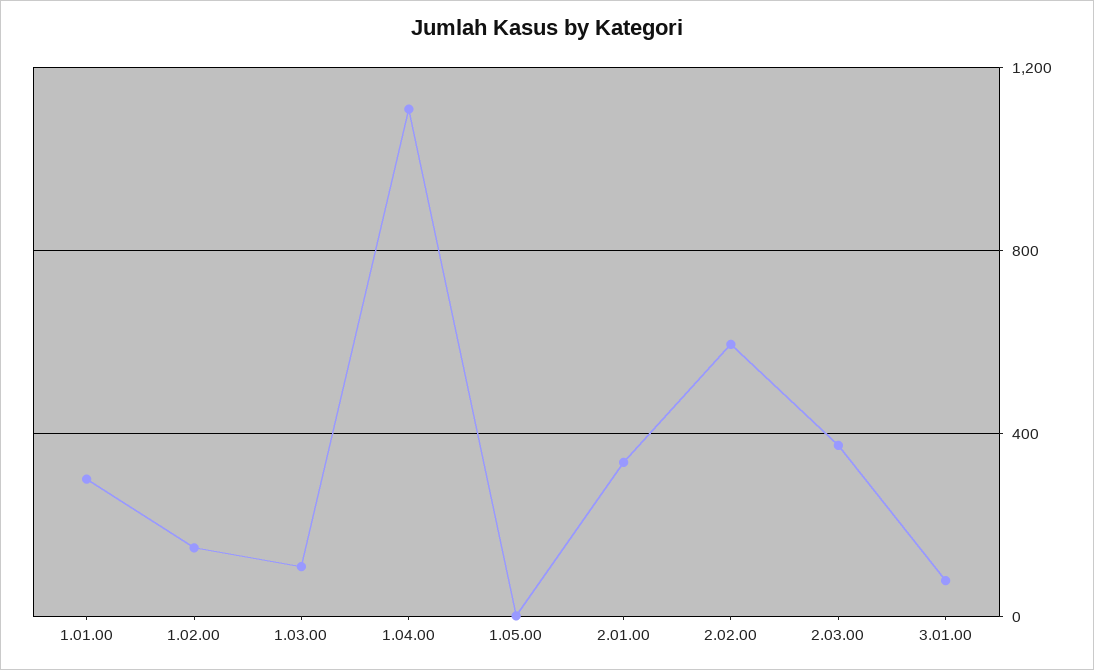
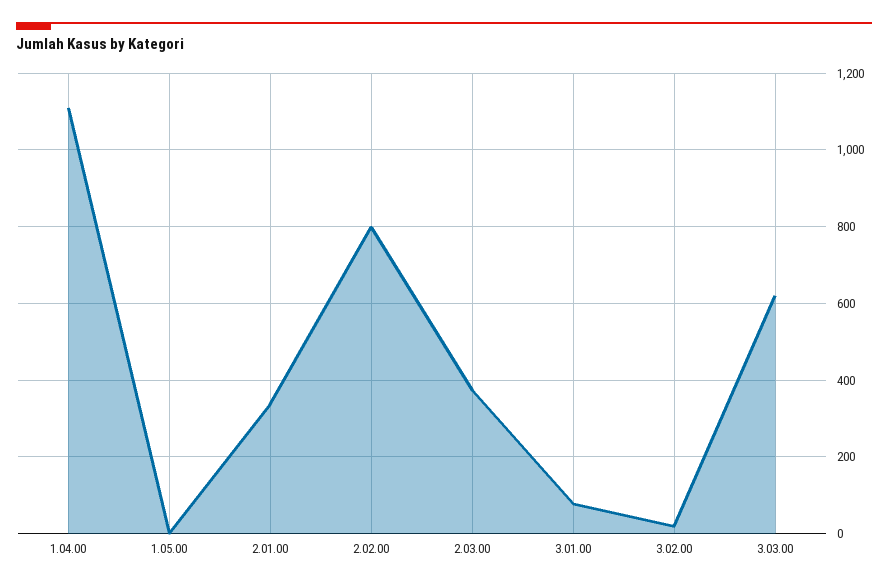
1.01.00: 300 -> none
1.02.00: 150 -> none
1.03.00: 100 -> none
2.02.00: 600 -> 800
3.02.00: none -> 20
3.03.00: none -> 620

